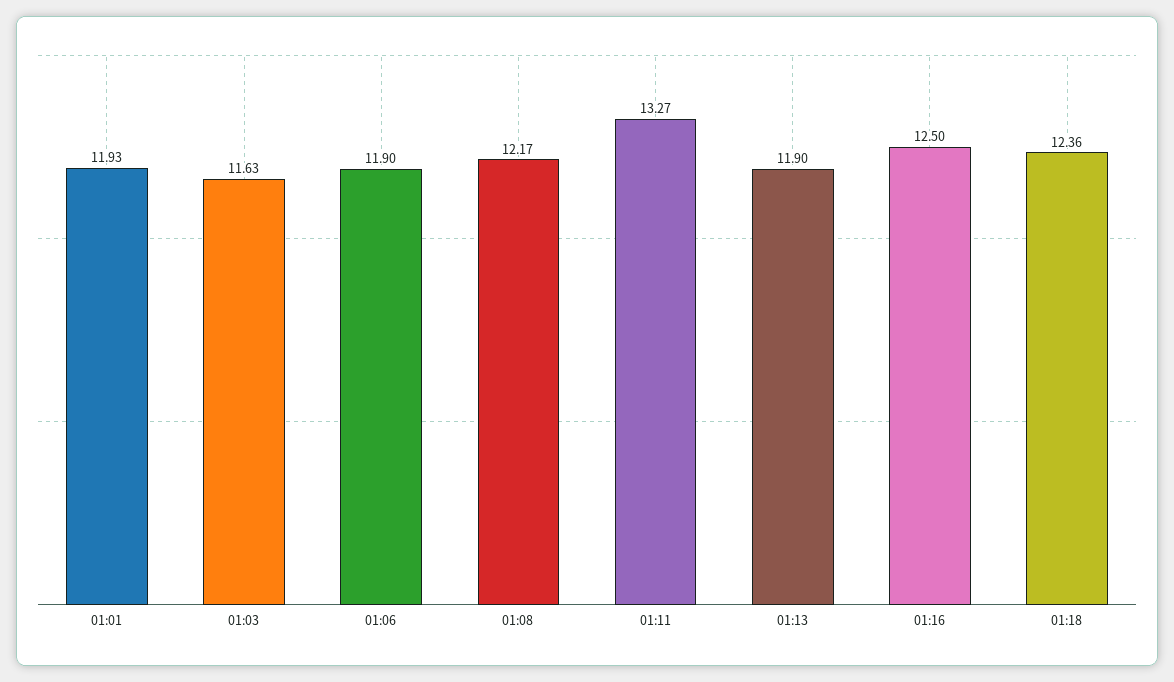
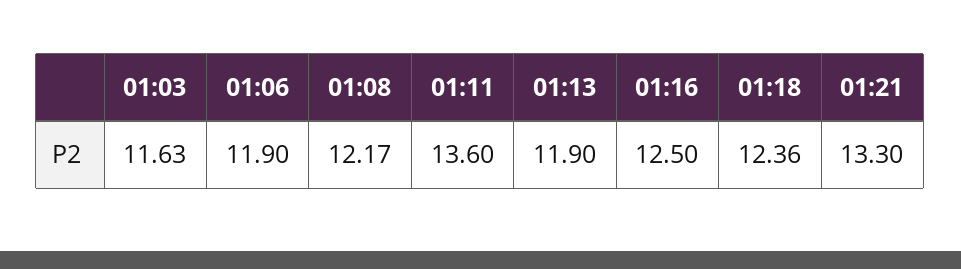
01:01: 11.93 -> none
01:11: 13.27 -> 13.6
01:21: none -> 13.3

